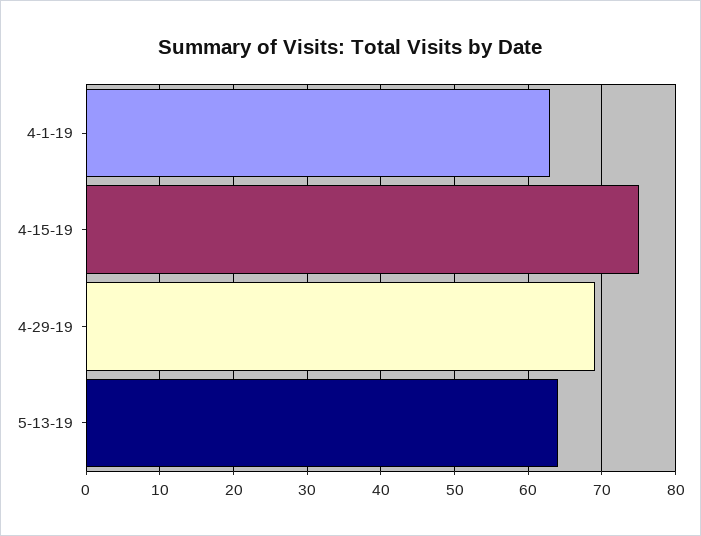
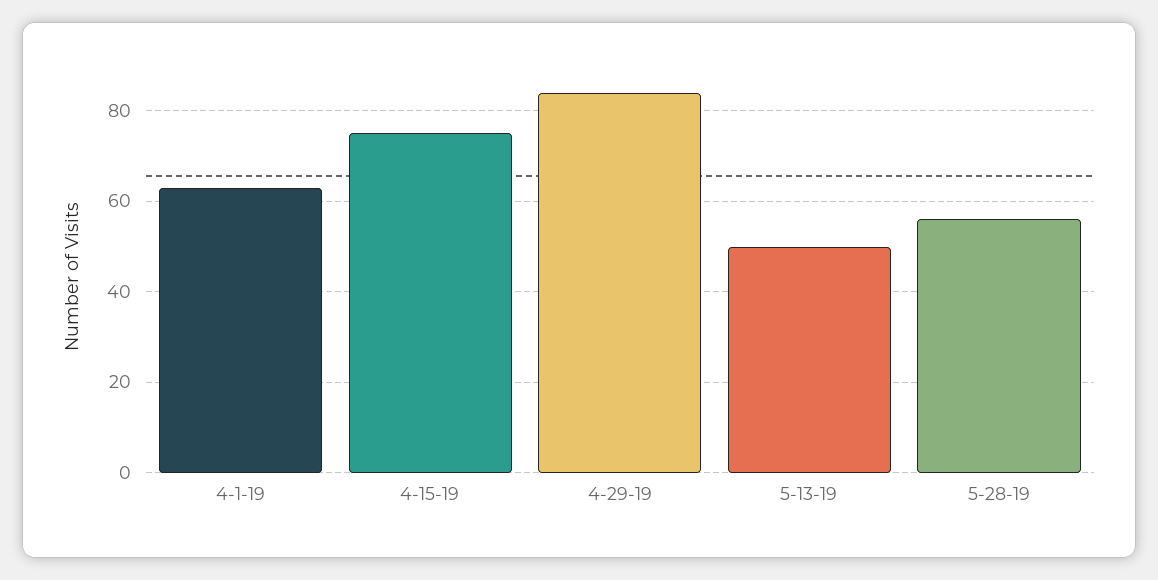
4-29-19: 69 -> 85
5-13-19: 64 -> 50
5-28-19: none -> 55

